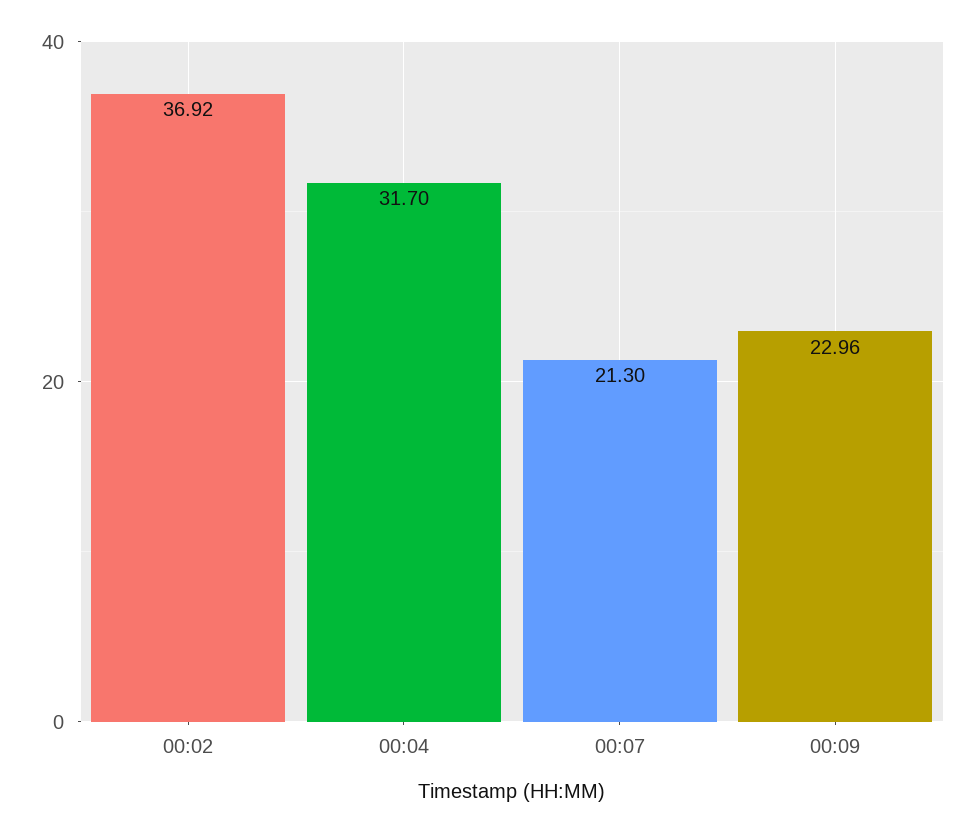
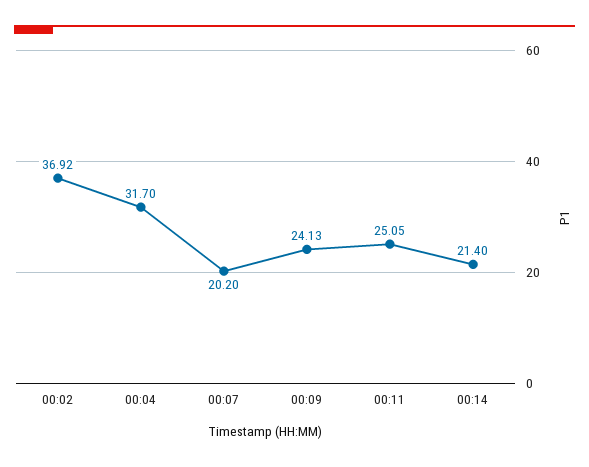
00:07: 21.3 -> 20.2
00:09: 22.96 -> 24.13
00:11: none -> 25.05
00:14: none -> 21.4

